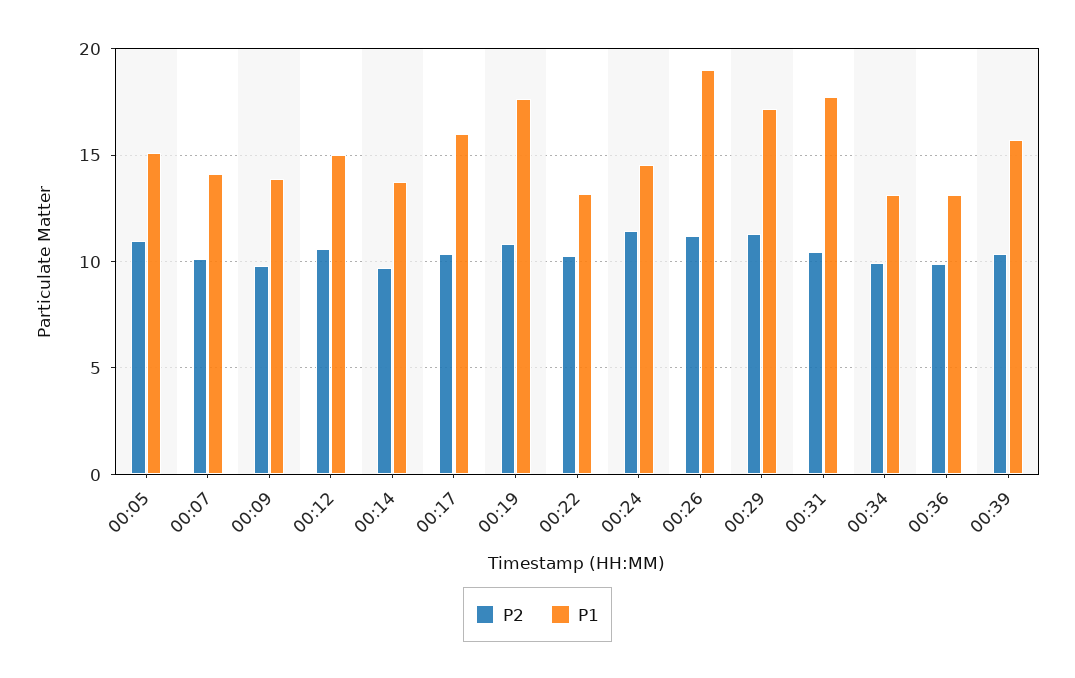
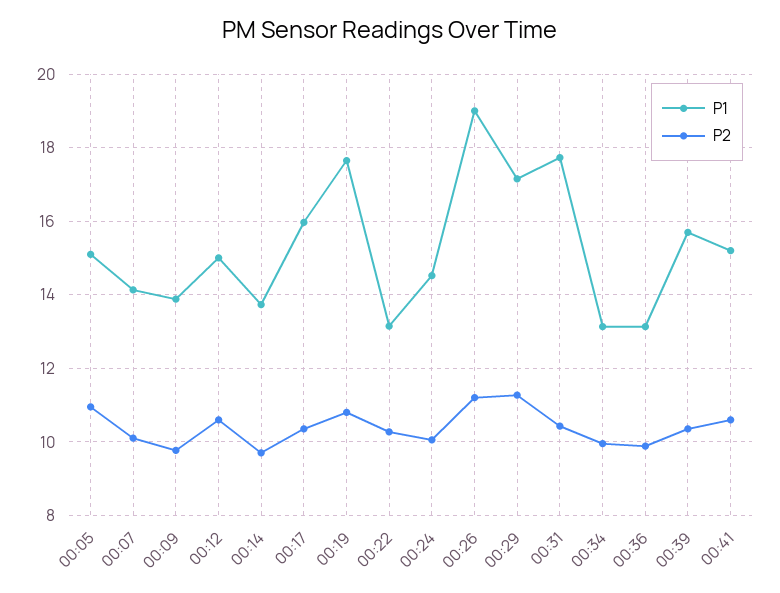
P2, 00:24: 11.5 -> 10
P1, 00:41: none -> 15.2
P2, 00:41: none -> 10.6

